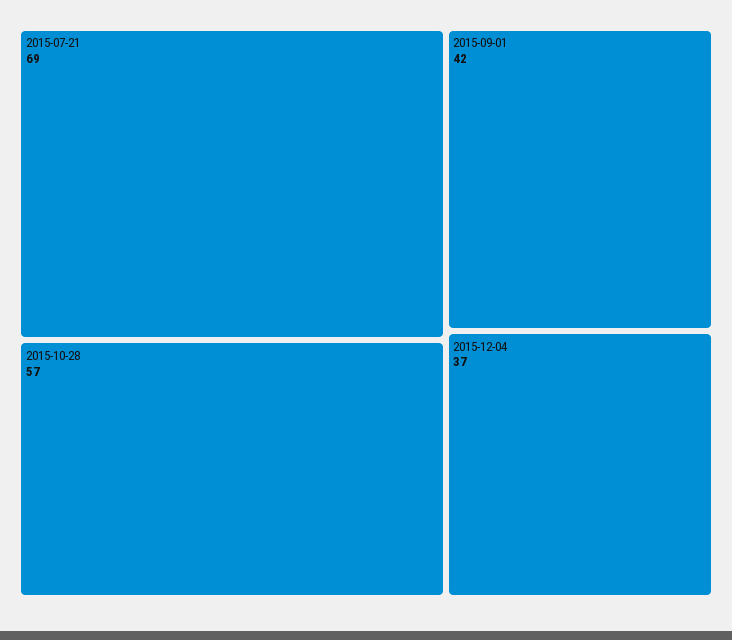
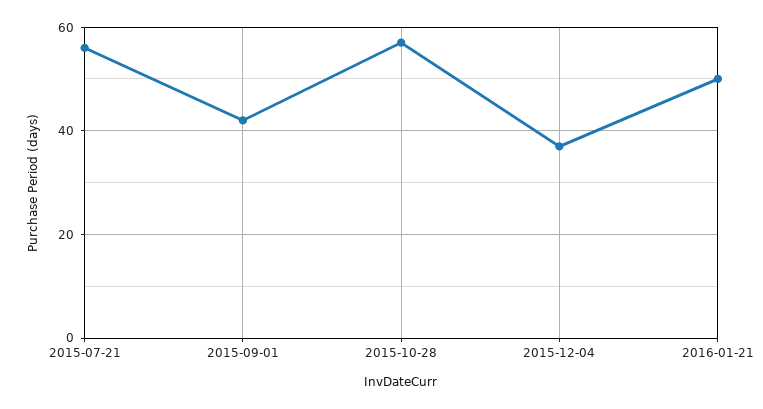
2015-07-21: 69 -> 55
2016-01-21: none -> 50

